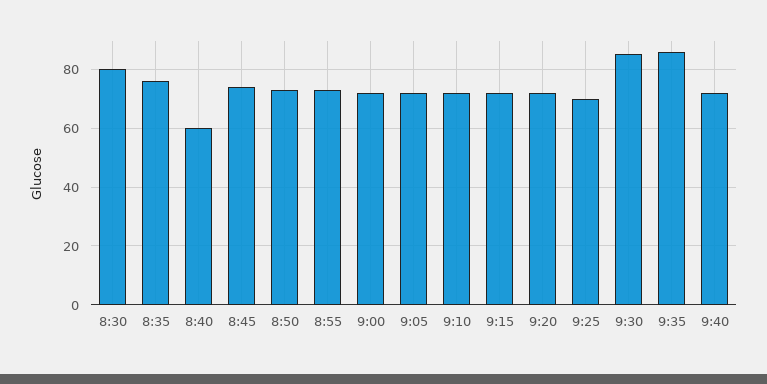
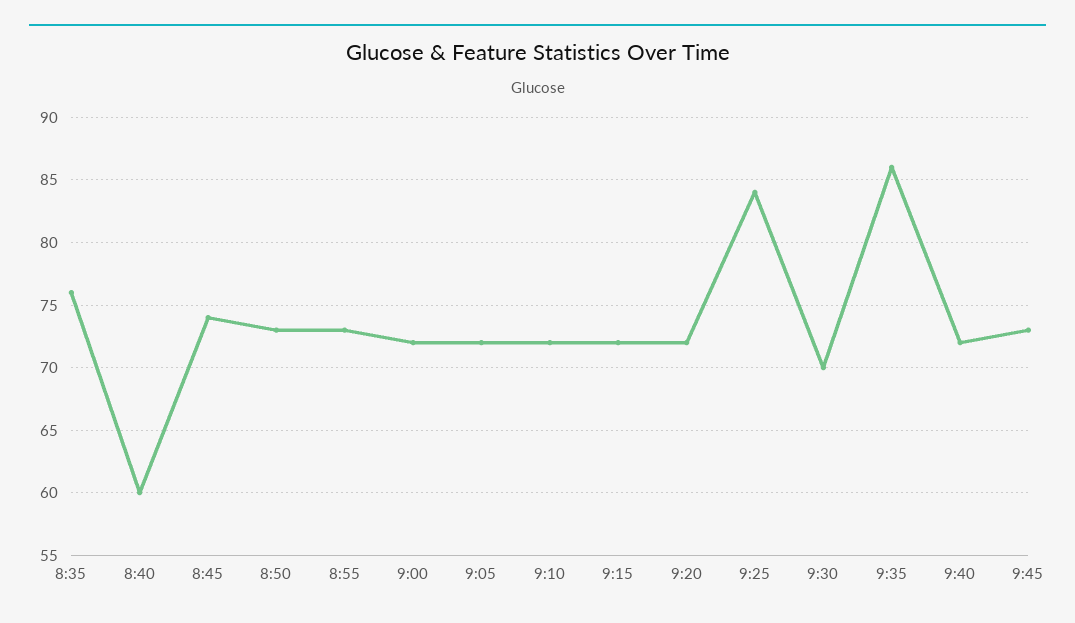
8:30: 80 -> none
9:25: 70 -> 84
9:30: 85 -> 70
9:45: none -> 73

